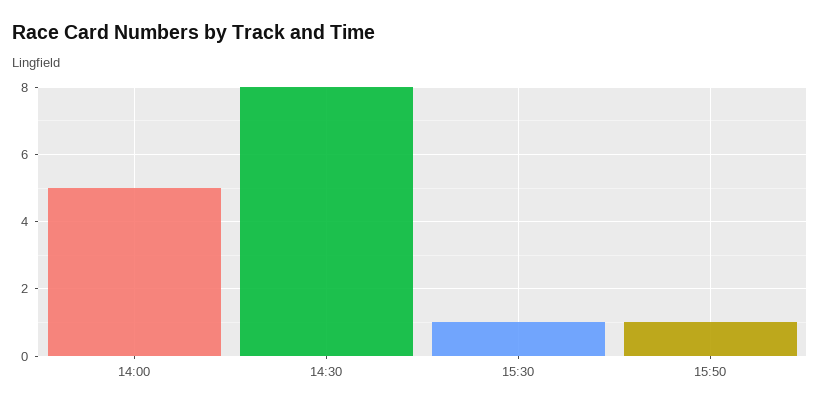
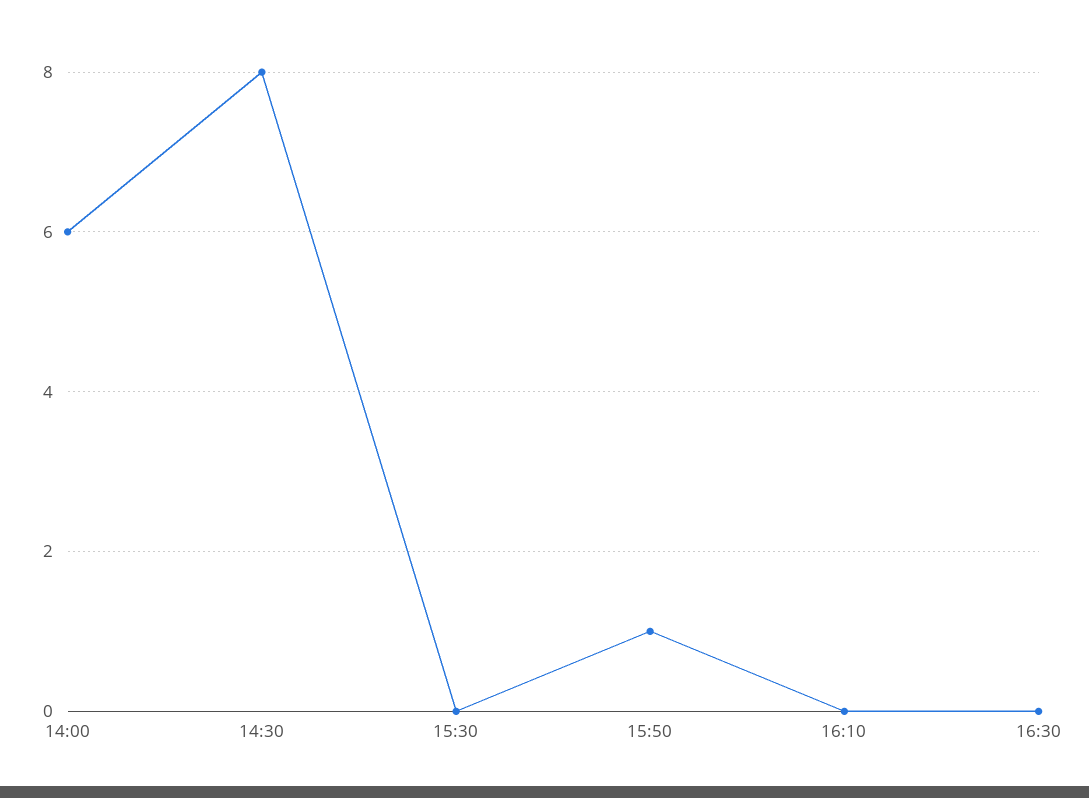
14:00: 5 -> 6
15:30: 1 -> 0
16:10: none -> 0
16:30: none -> 0

